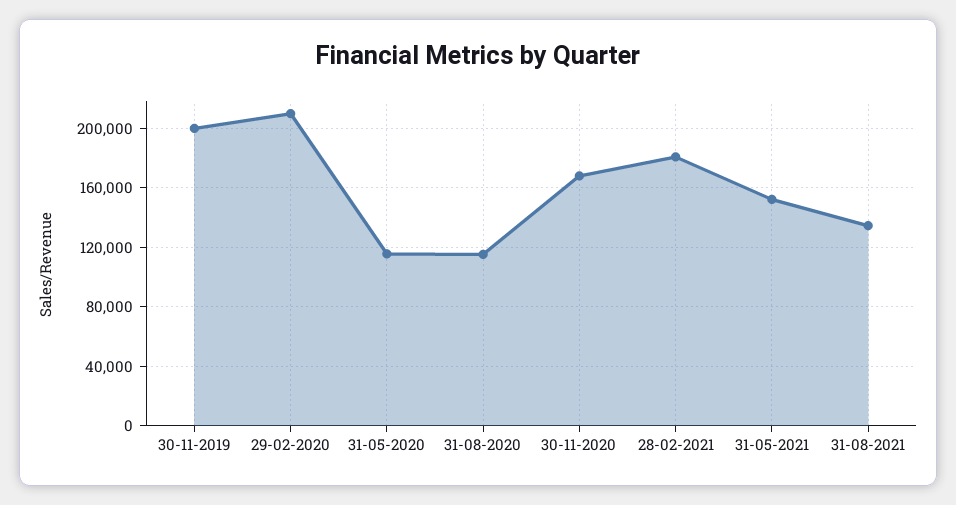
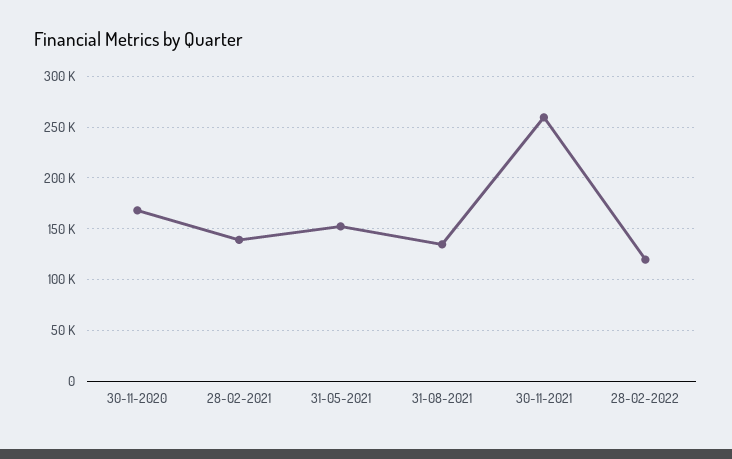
30-11-2019: 200000 -> none
29-02-2020: 210000 -> none
31-05-2020: 115000 -> none
31-08-2020: 115000 -> none
28-02-2021: 180000 -> 140000
30-11-2021: none -> 260000
28-02-2022: none -> 120000

